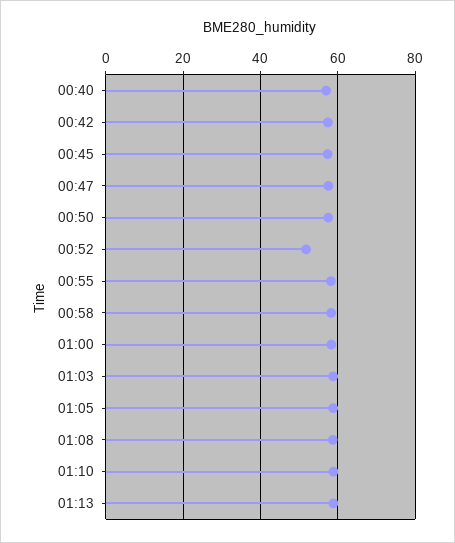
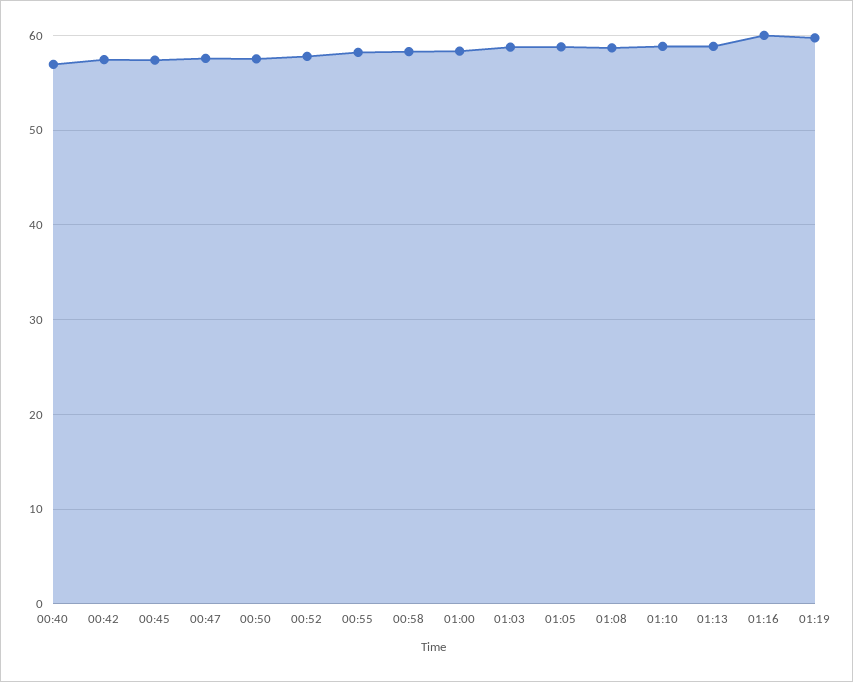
00:52: 52 -> 58
01:16: none -> 60
01:19: none -> 60

